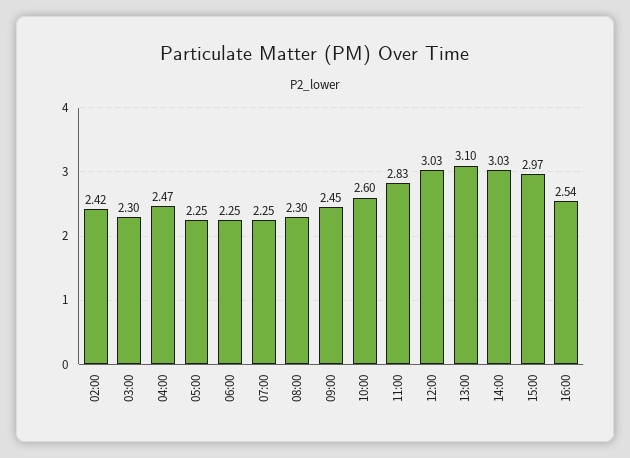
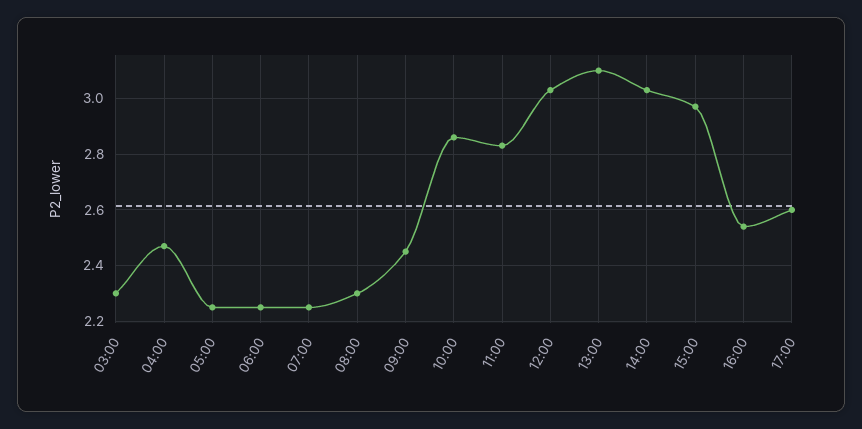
02:00: 2.42 -> none
10:00: 2.6 -> 2.85
17:00: none -> 2.6

